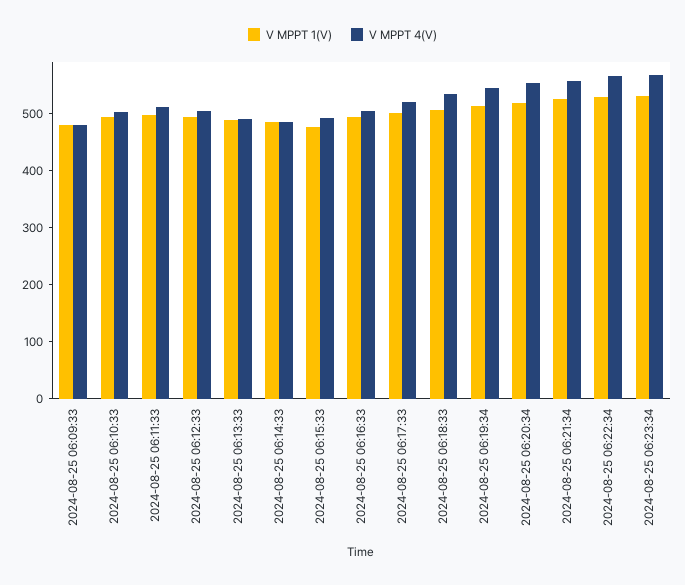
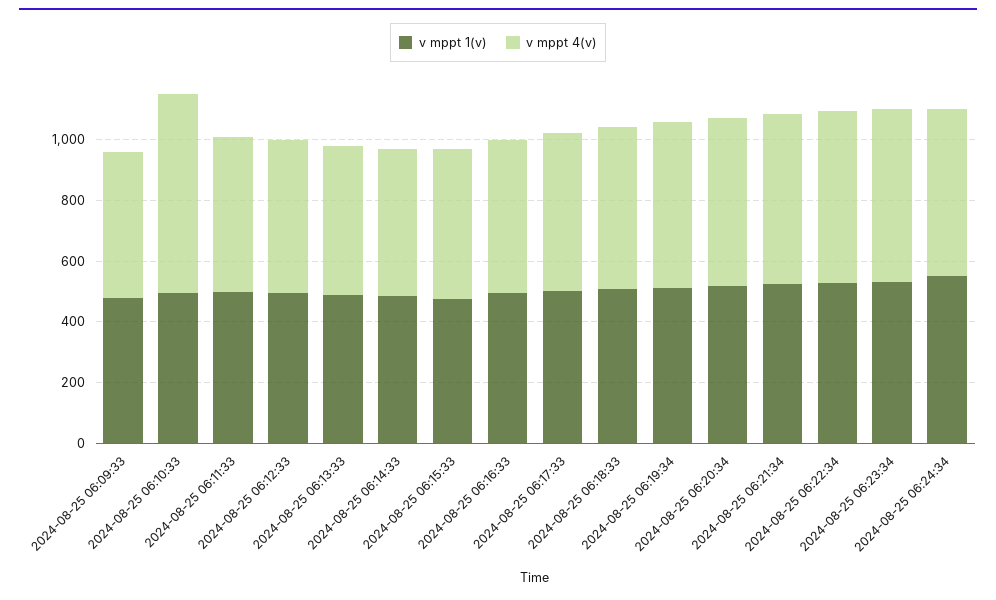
V MPPT 4(V), 2024-08-25 06:10:33: 500 -> 650
V MPPT 1(V), 2024-08-25 06:24:34: none -> 550
V MPPT 4(V), 2024-08-25 06:24:34: none -> 550

